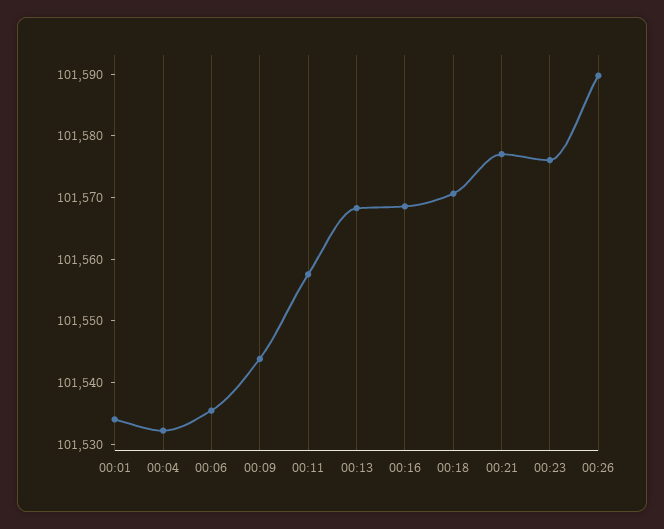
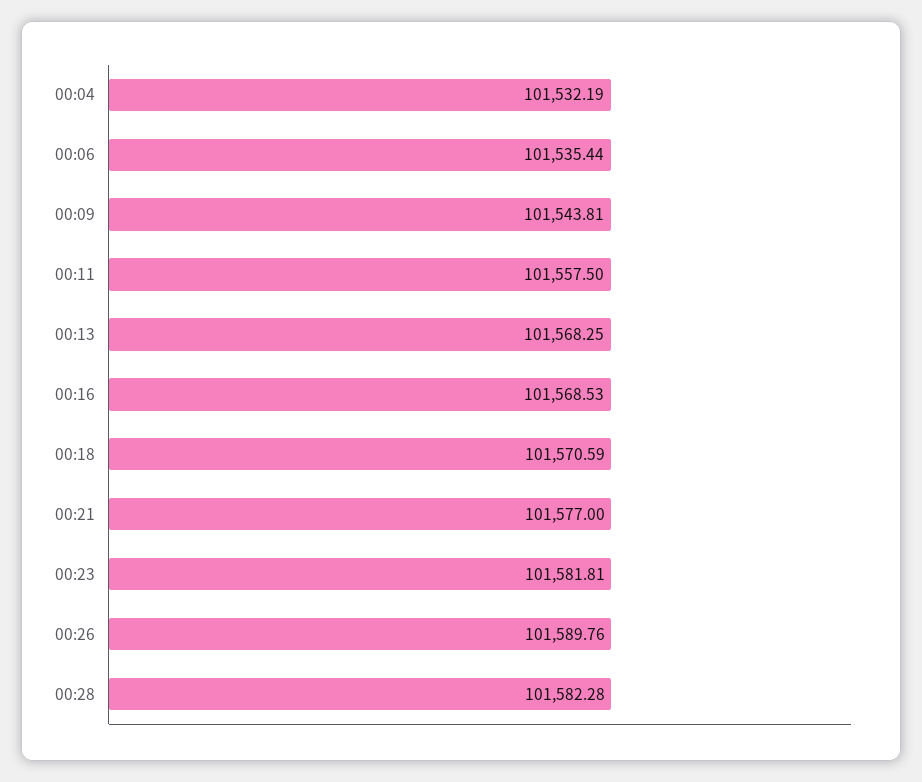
00:01: 101534 -> none
00:23: 101576 -> 101581.81
00:28: none -> 101582.28

